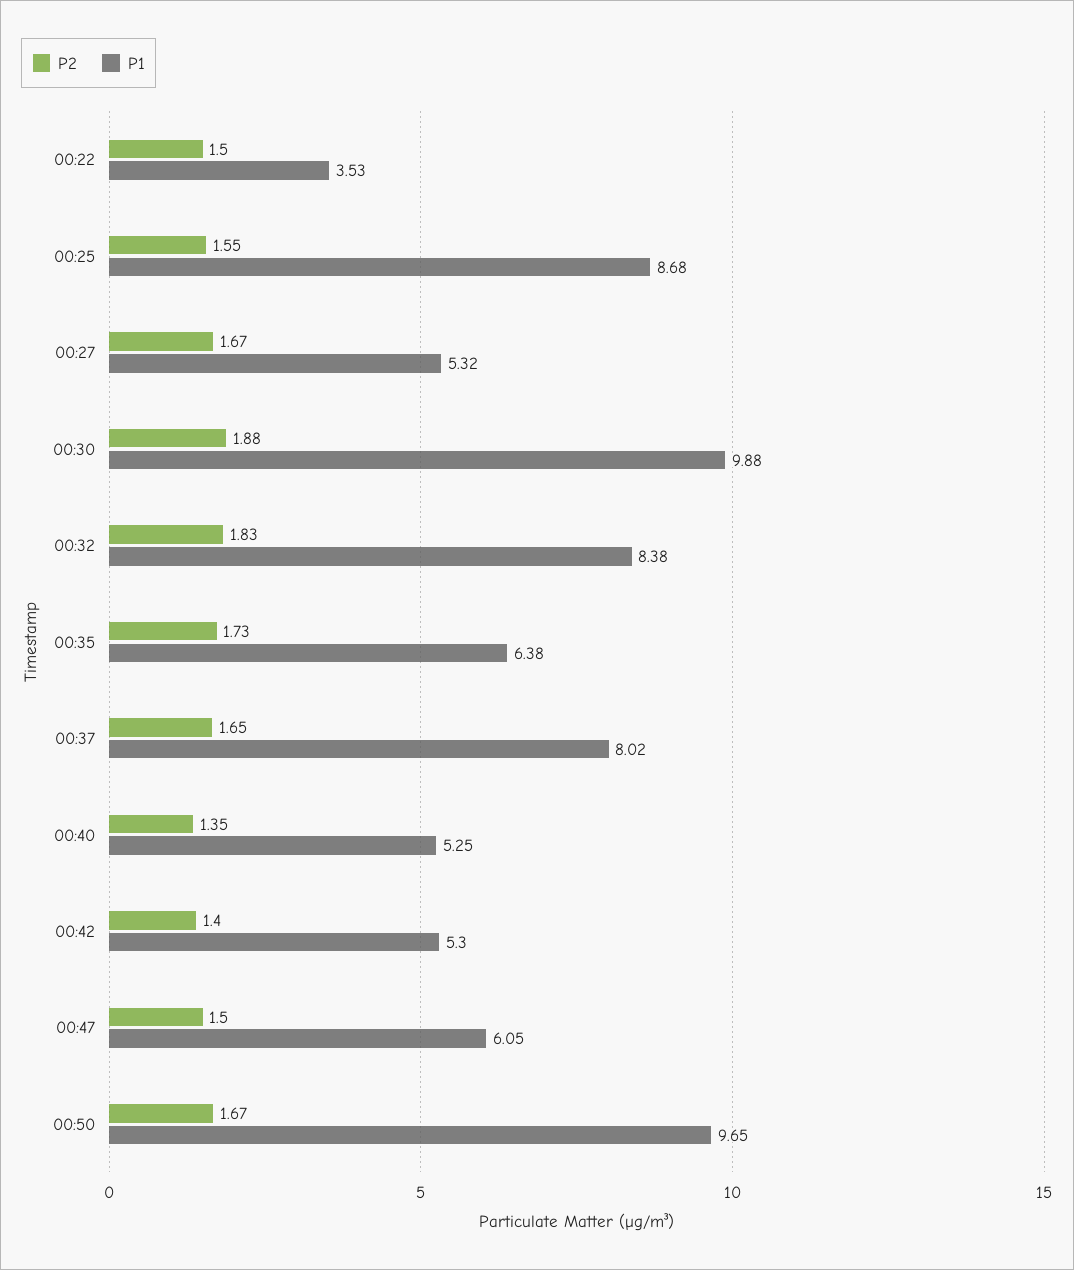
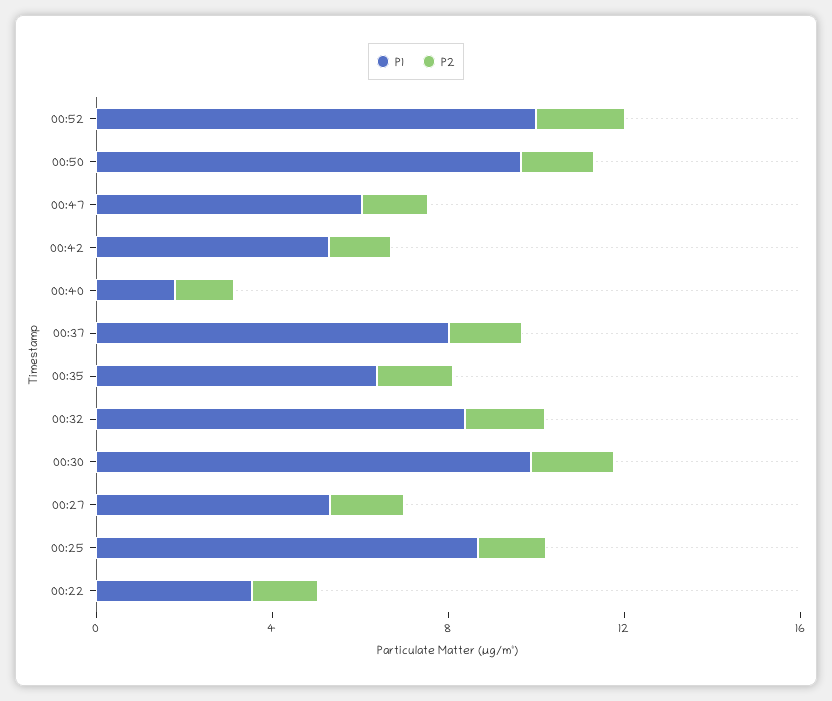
P1, 00:40: 5.25 -> 2
P1, 00:52: none -> 10
P2, 00:52: none -> 2

